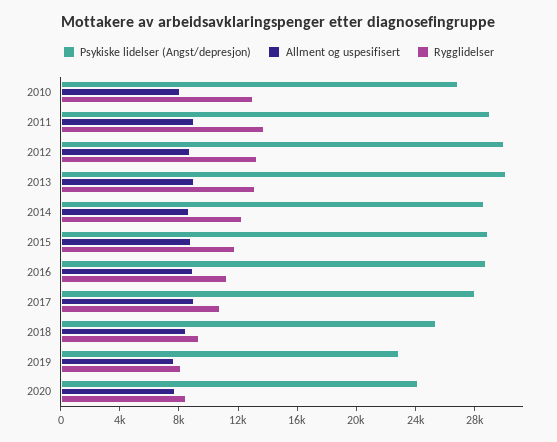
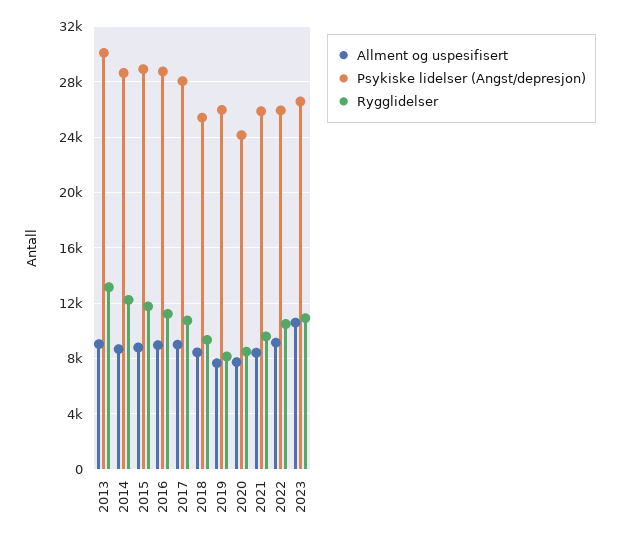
Psykiske lidelser (Angst/depresjon), 2010: 27000 -> none
Allment og uspesifisert, 2010: 8000 -> none
Rygglidelser, 2010: 13000 -> none
Psykiske lidelser (Angst/depresjon), 2011: 29000 -> none
Allment og uspesifisert, 2011: 9000 -> none
Rygglidelser, 2011: 14000 -> none
Psykiske lidelser (Angst/depresjon), 2012: 30000 -> none
Allment og uspesifisert, 2012: 9000 -> none
Rygglidelser, 2012: 13000 -> none
Psykiske lidelser (Angst/depresjon), 2019: 23000 -> 26000
Allment og uspesifisert, 2021: none -> 8500
Psykiske lidelser (Angst/depresjon), 2021: none -> 26000
Rygglidelser, 2021: none -> 9500
Allment og uspesifisert, 2022: none -> 9000
Psykiske lidelser (Angst/depresjon), 2022: none -> 26000
Rygglidelser, 2022: none -> 10500
Allment og uspesifisert, 2023: none -> 10500
Psykiske lidelser (Angst/depresjon), 2023: none -> 26500
Rygglidelser, 2023: none -> 11000

